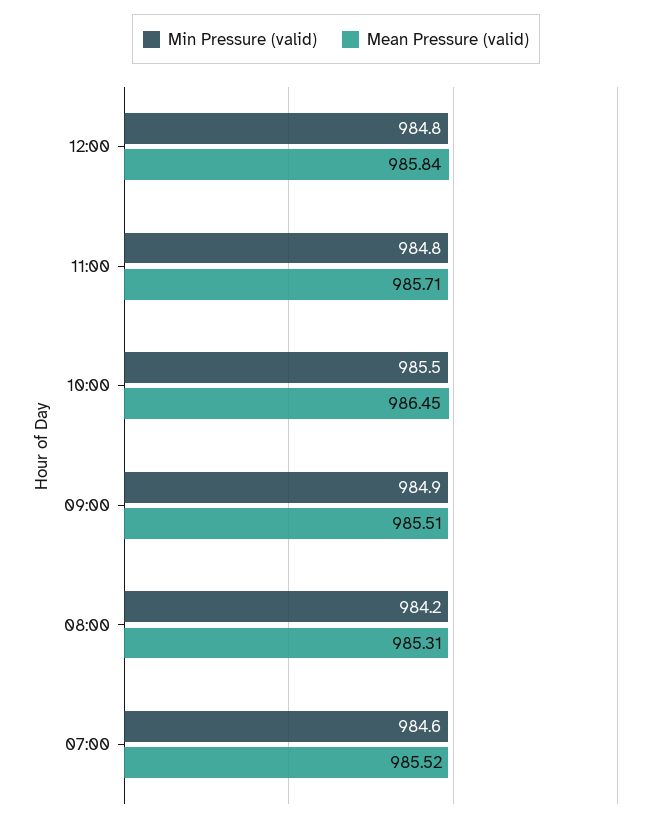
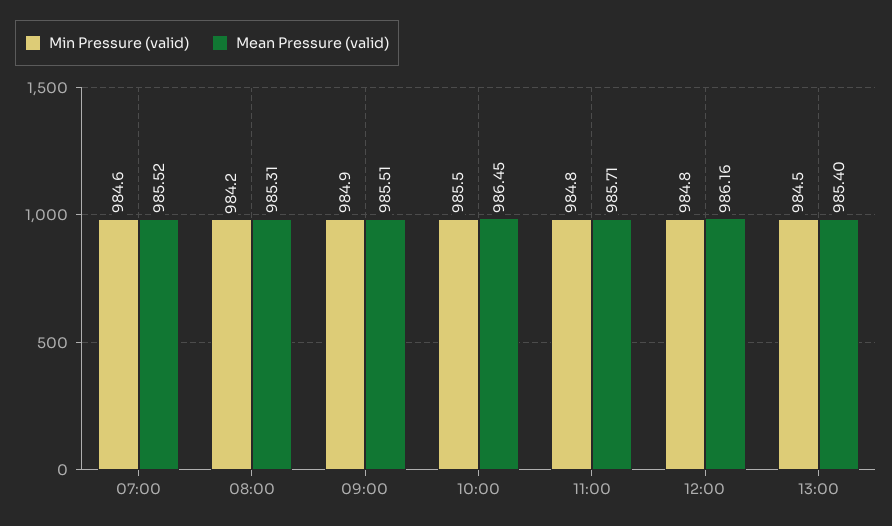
Mean Pressure (valid), 12:00: 985.84 -> 986.16
Min Pressure (valid), 13:00: none -> 984.5
Mean Pressure (valid), 13:00: none -> 985.4

